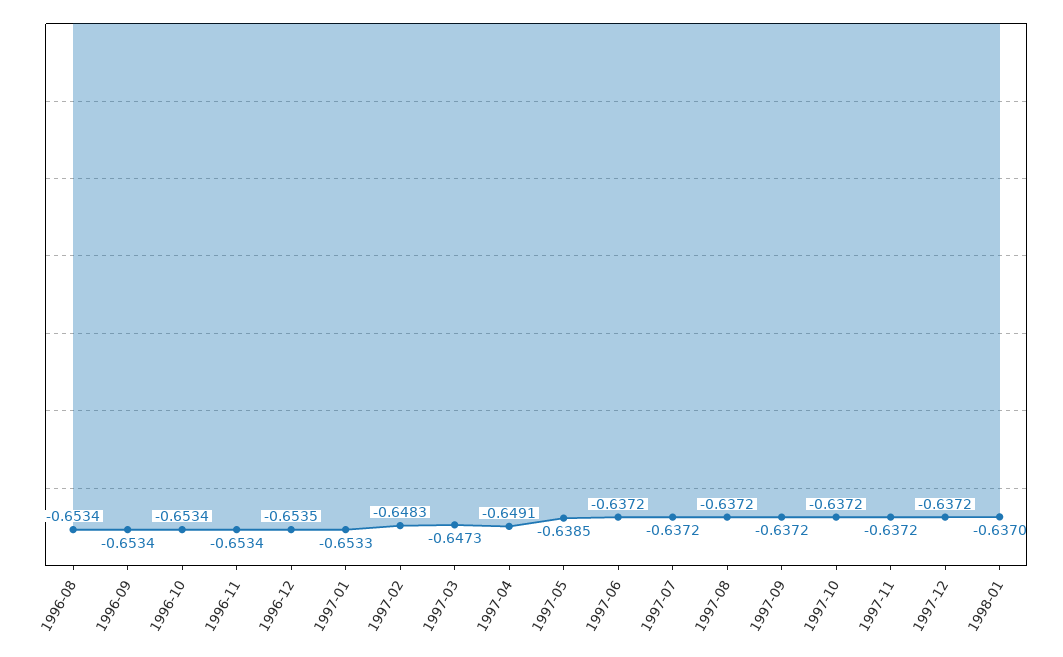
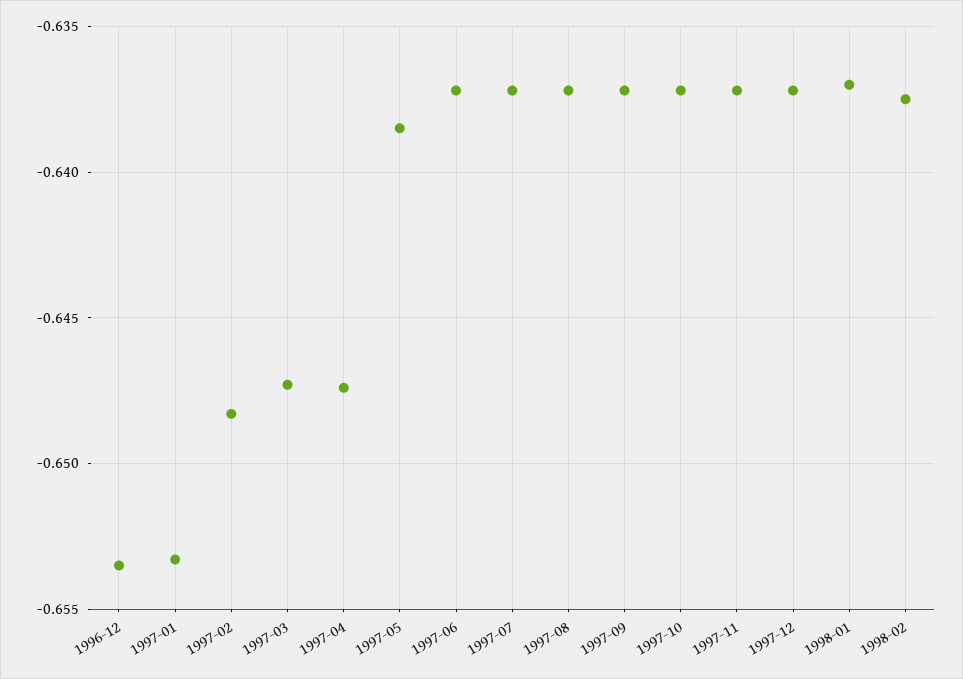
1996-08: -0.6534 -> none
1996-09: -0.6534 -> none
1996-10: -0.6534 -> none
1996-11: -0.6534 -> none
1997-04: -0.6491 -> -0.6475
1998-02: none -> -0.6375

